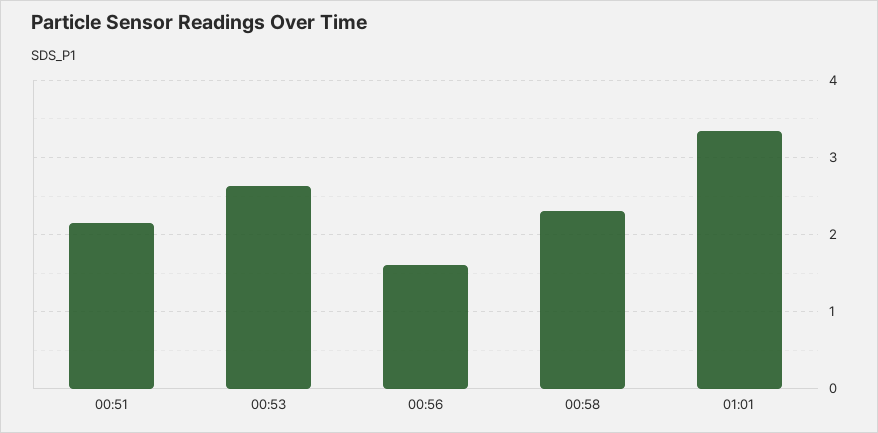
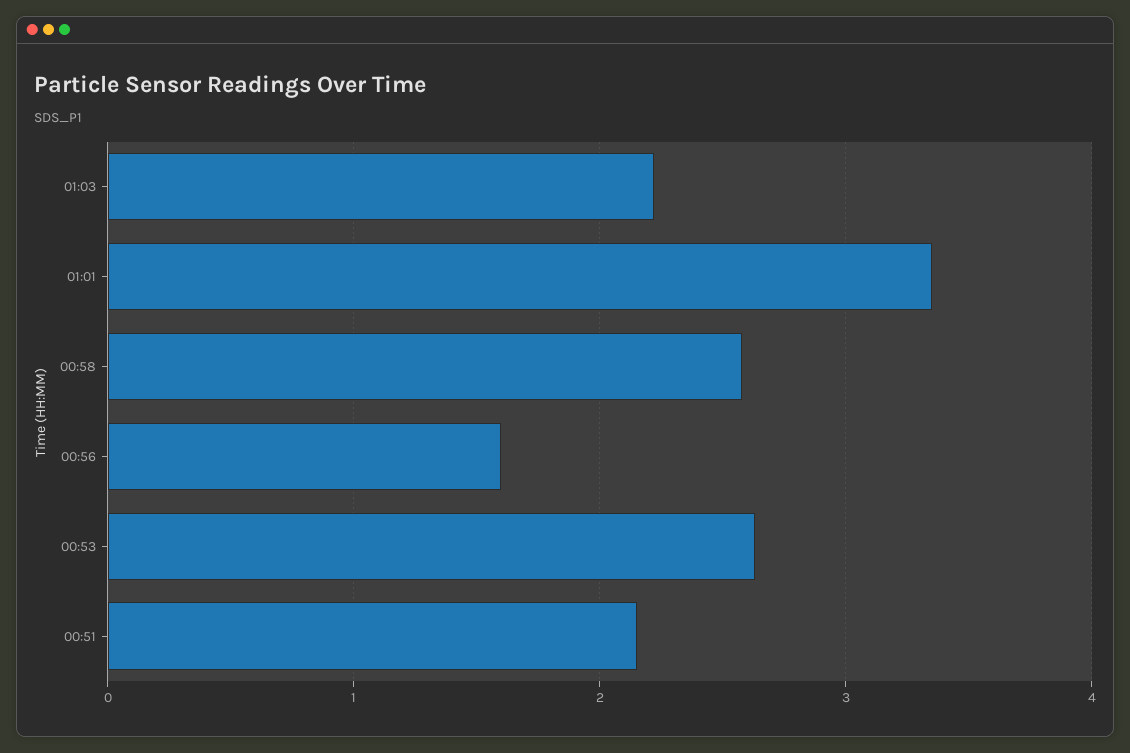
00:58: 2.3 -> 2.6
01:03: none -> 2.2

